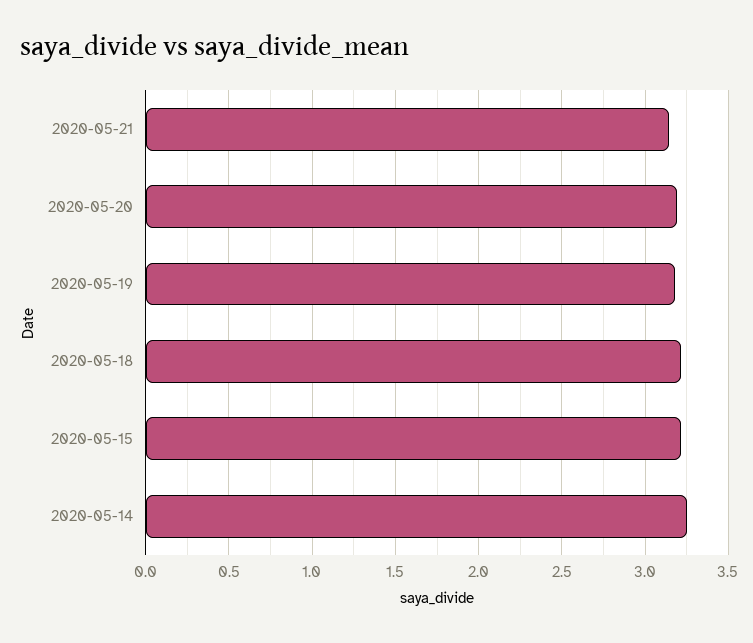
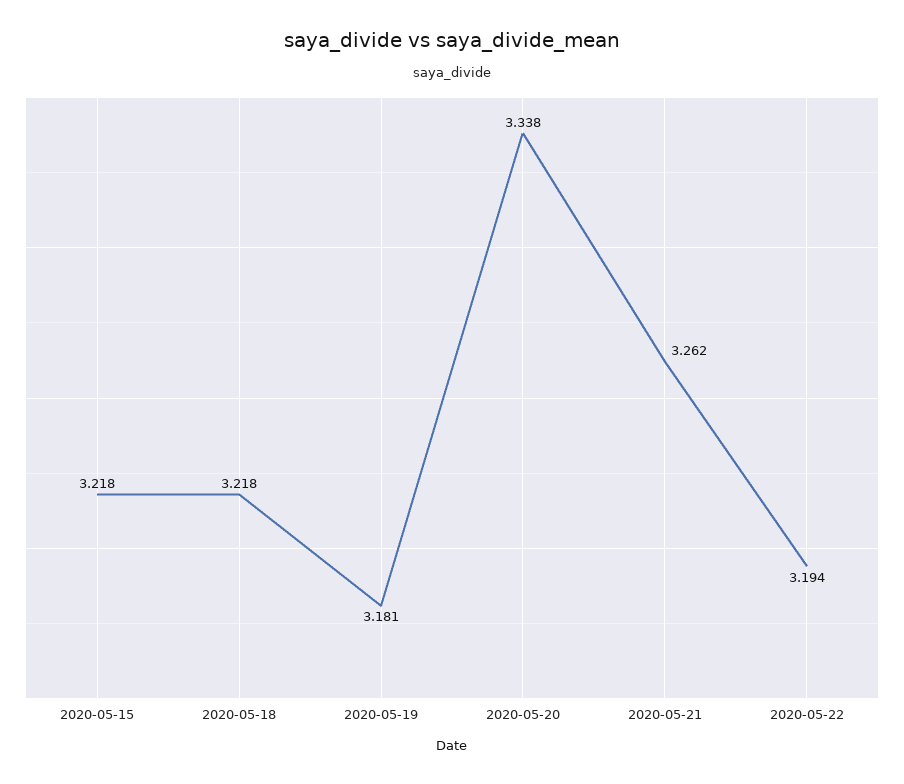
2020-05-21: 3.15 -> 3.262
2020-05-20: 3.2 -> 3.338
2020-05-14: 3.25 -> none
2020-05-22: none -> 3.194

